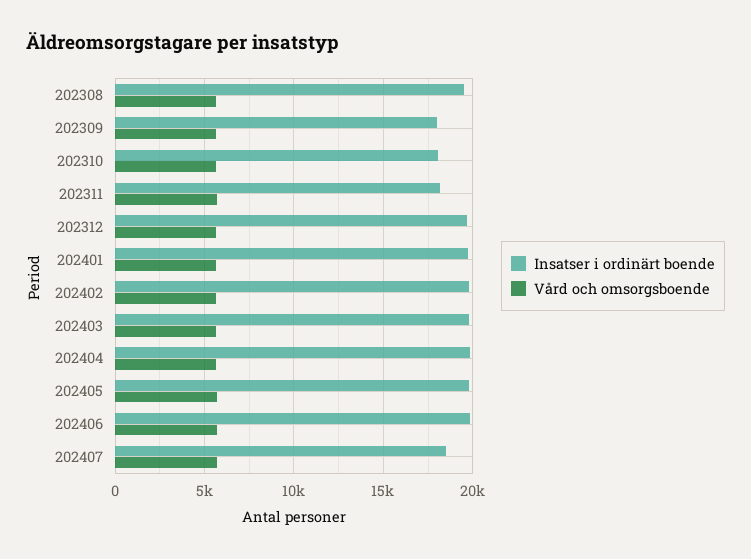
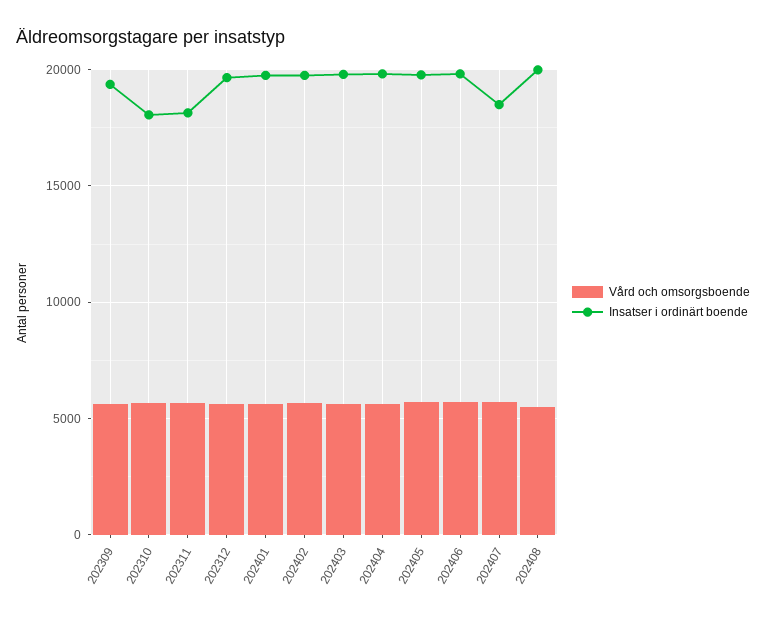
Insatser i ordinärt boende, 202308: 19500 -> none
Vård och omsorgsboende, 202308: 5500 -> none
Insatser i ordinärt boende, 202309: 18000 -> 19500
Vård och omsorgsboende, 202408: none -> 5500
Insatser i ordinärt boende, 202408: none -> 20000

